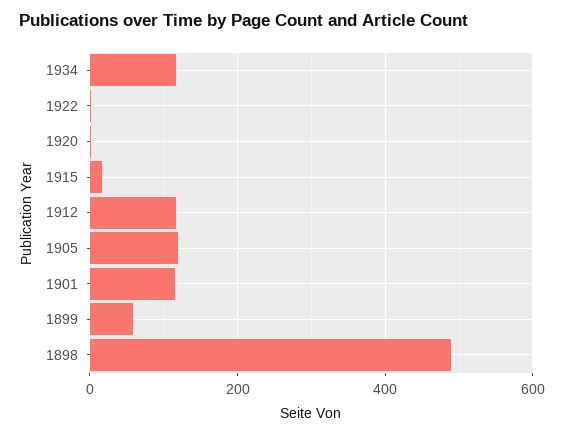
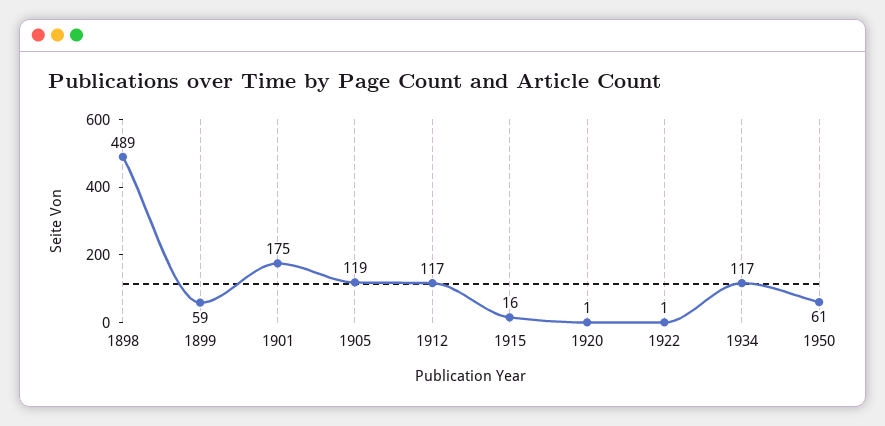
1901: 120 -> 175
1950: none -> 61

